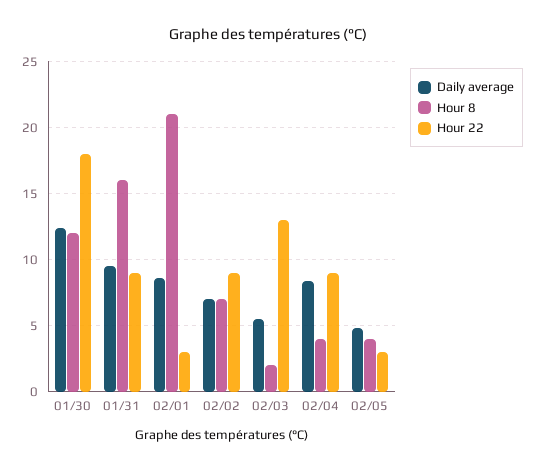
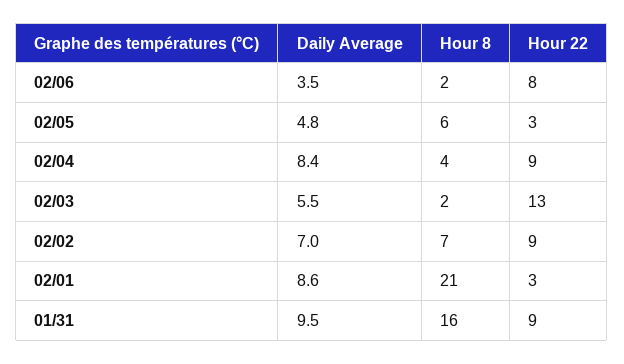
Daily average, 01/30: 12.5 -> none
Hour 8, 01/30: 12 -> none
Hour 22, 01/30: 18 -> none
Hour 8, 02/05: 4 -> 6
Daily average, 02/06: none -> 3.5
Hour 8, 02/06: none -> 2
Hour 22, 02/06: none -> 8

